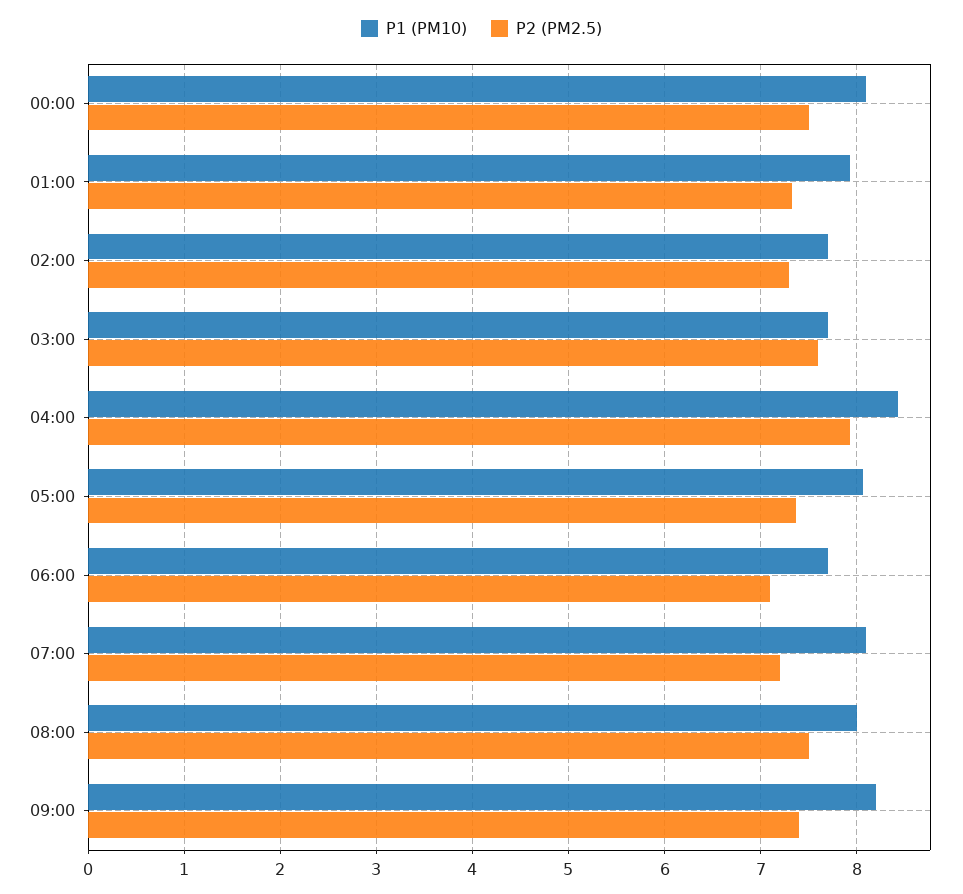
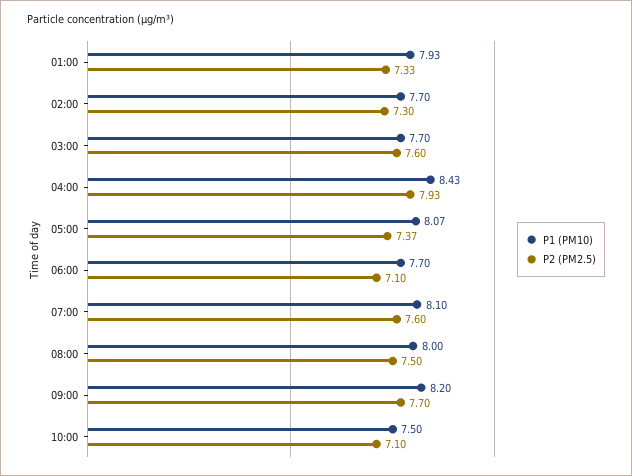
P1 (PM10), 00:00: 8.1 -> none
P2 (PM2.5), 00:00: 7.5 -> none
P2 (PM2.5), 07:00: 7.2 -> 7.6
P2 (PM2.5), 09:00: 7.4 -> 7.7
P1 (PM10), 10:00: none -> 7.5
P2 (PM2.5), 10:00: none -> 7.1

